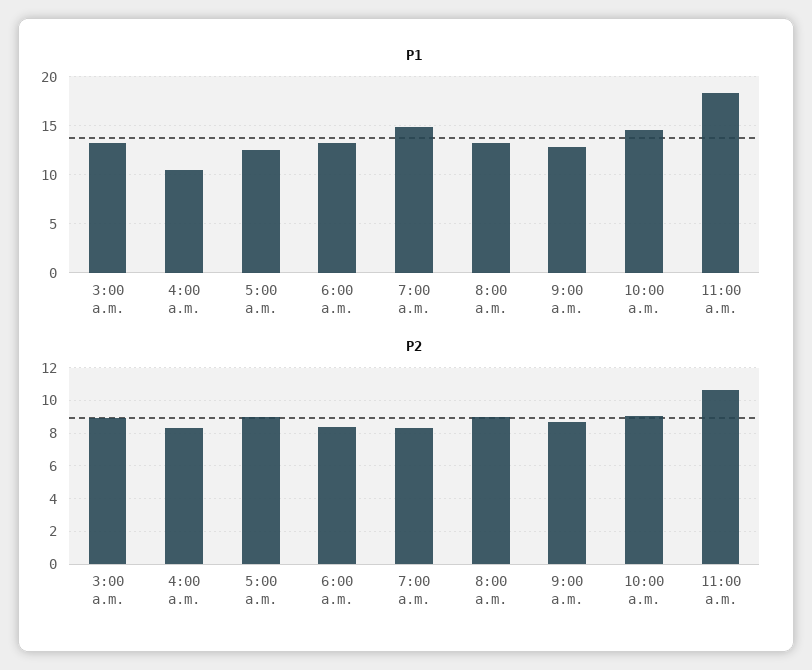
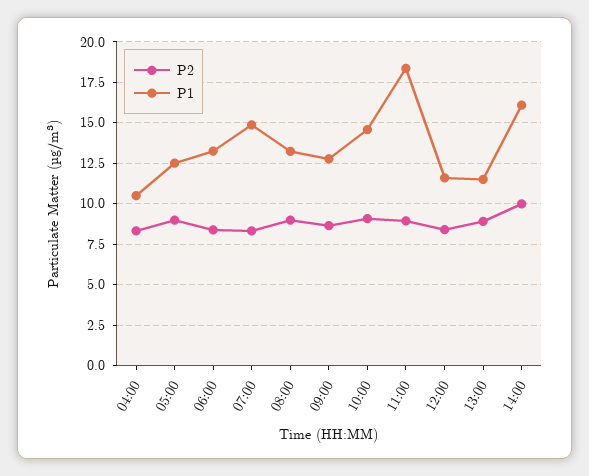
P1, 3:00 a.m.: 13 -> none
P2, 3:00 a.m.: 9 -> none
P2, 11:00 a.m.: 10.5 -> 9
P2, 12:00: none -> 8.5
P1, 12:00: none -> 11.5
P2, 13:00: none -> 9
P1, 13:00: none -> 11.5
P2, 14:00: none -> 10
P1, 14:00: none -> 16

